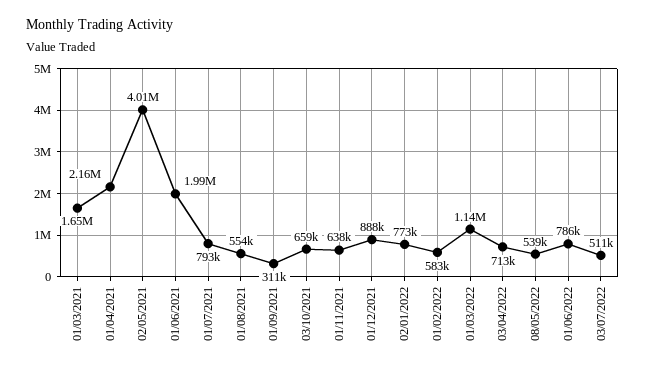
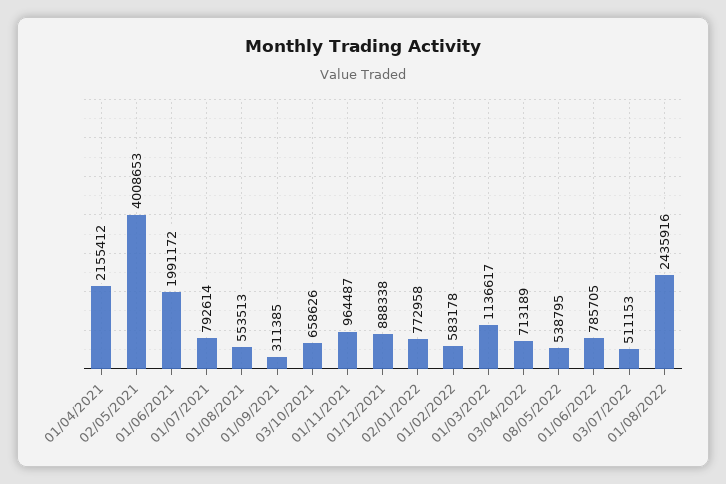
01/03/2021: 1650000 -> none
01/11/2021: 638000 -> 964487
01/08/2022: none -> 2435916

